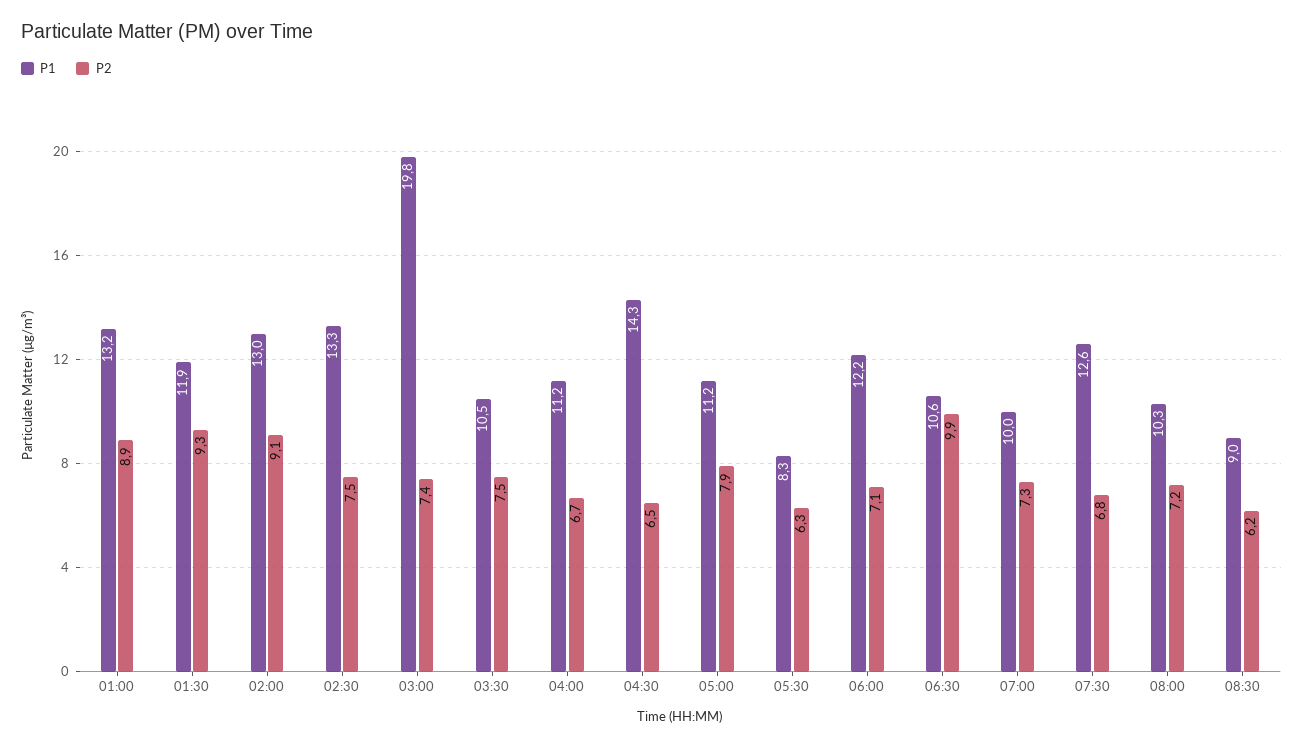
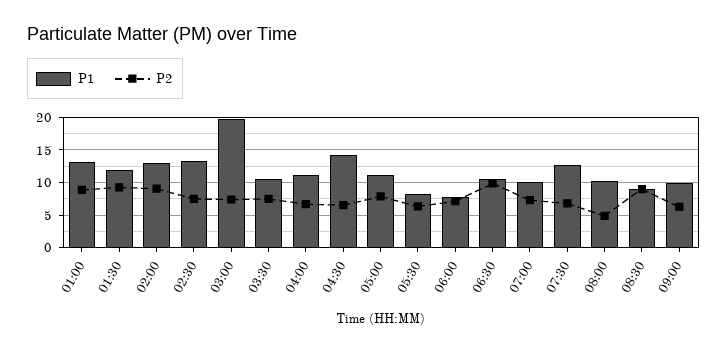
P1, 06:00: 12.2 -> 8
P2, 08:00: 7.2 -> 5
P2, 08:30: 6.2 -> 9
P1, 09:00: none -> 10
P2, 09:00: none -> 6

